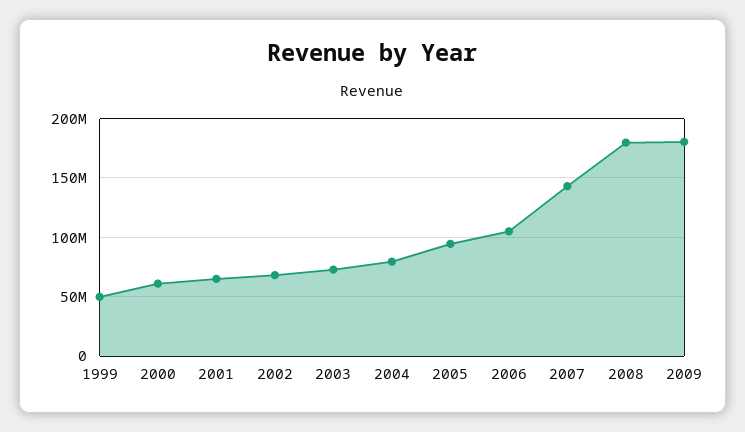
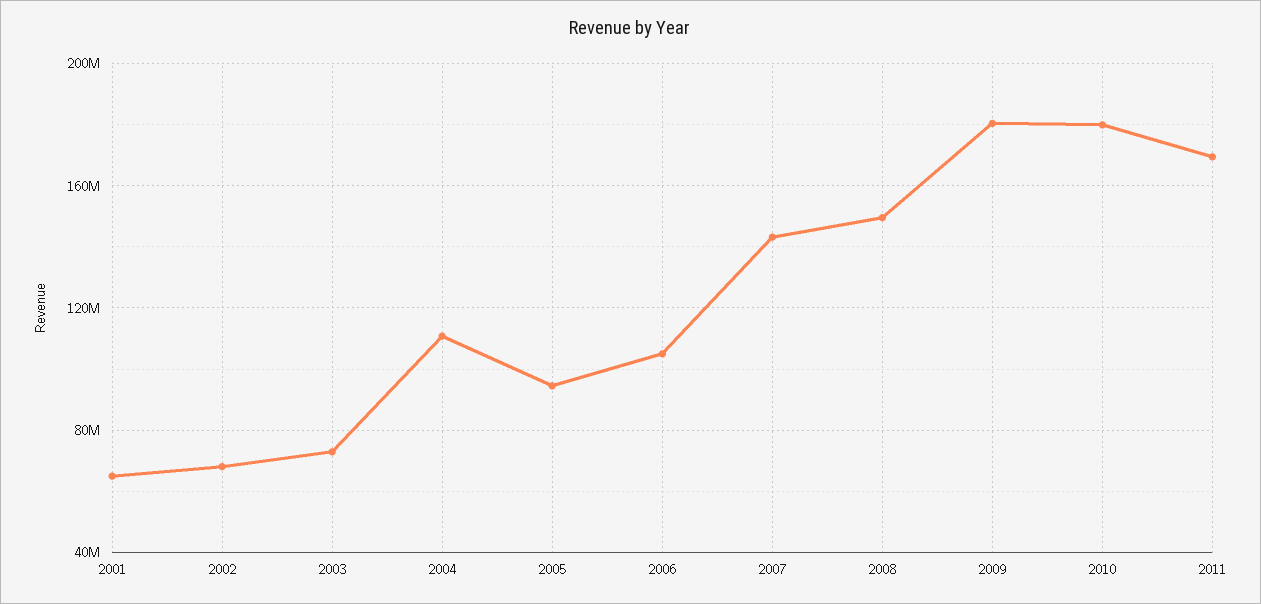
1999: 50000000 -> none
2000: 60000000 -> none
2004: 80000000 -> 110000000
2008: 180000000 -> 150000000
2010: none -> 180000000
2011: none -> 170000000

